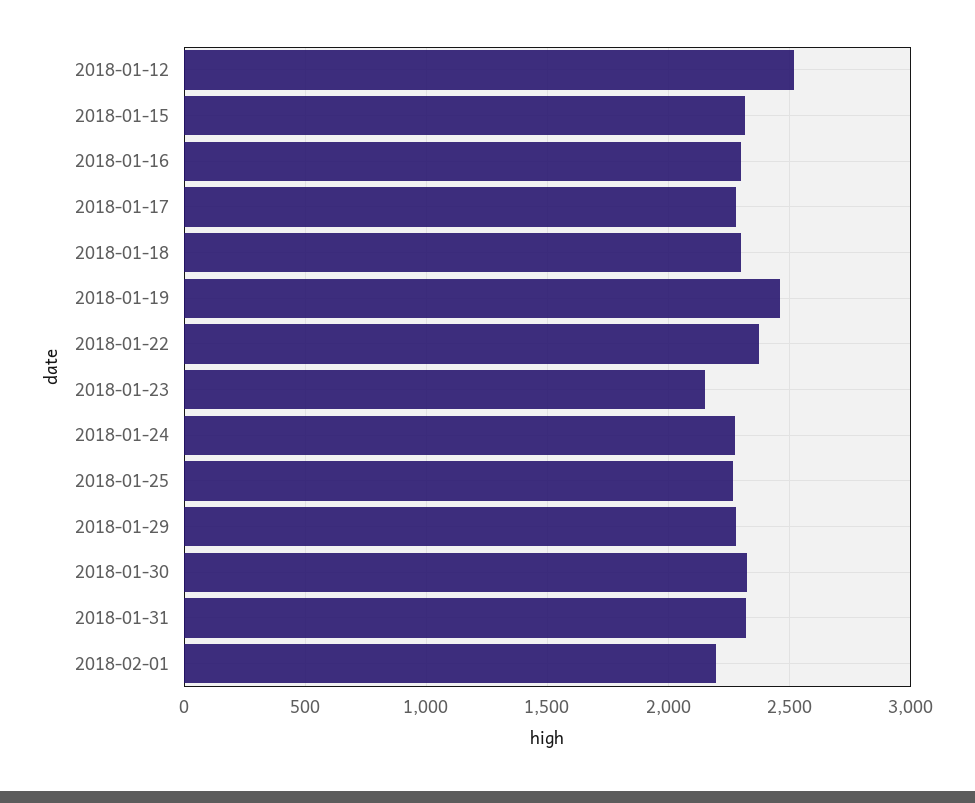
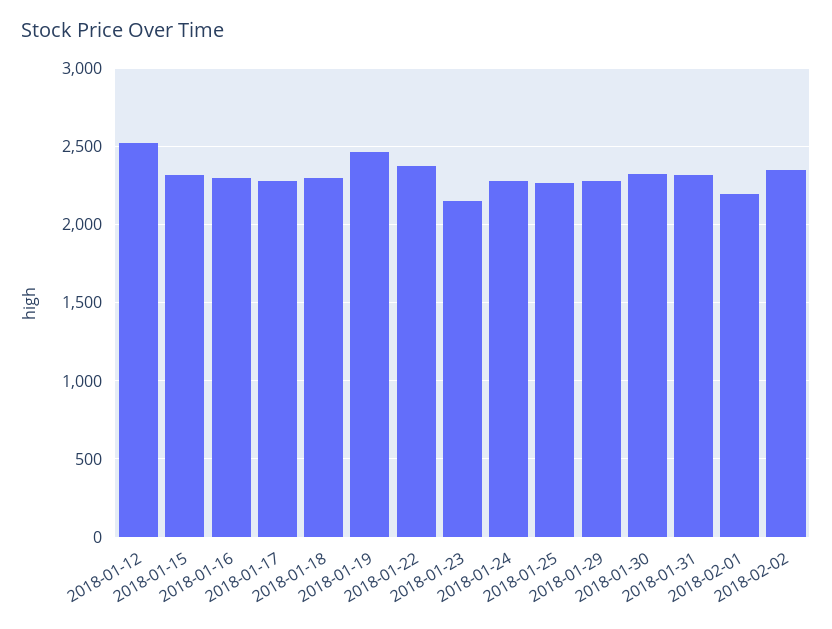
2018-02-02: none -> 2350

